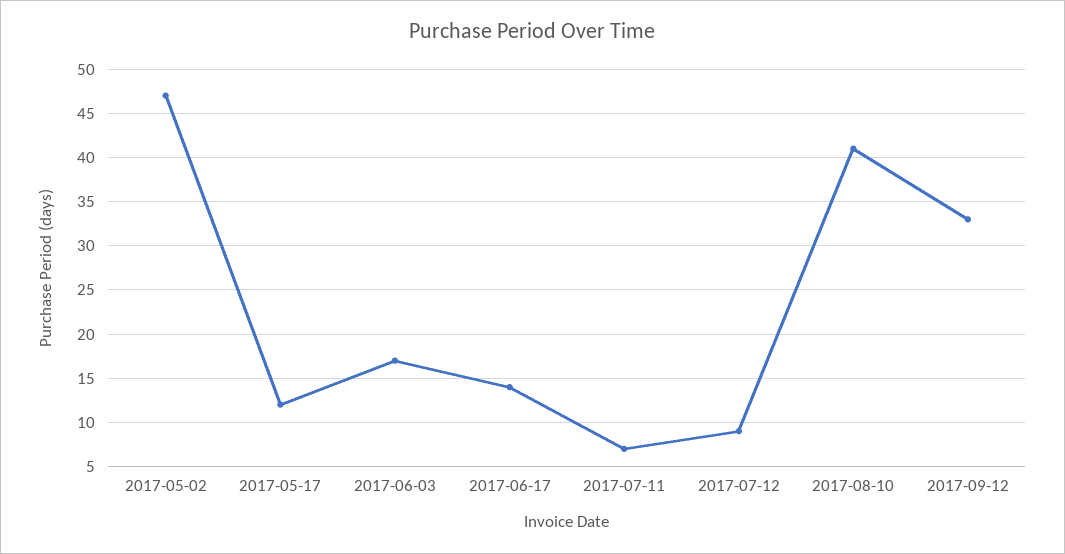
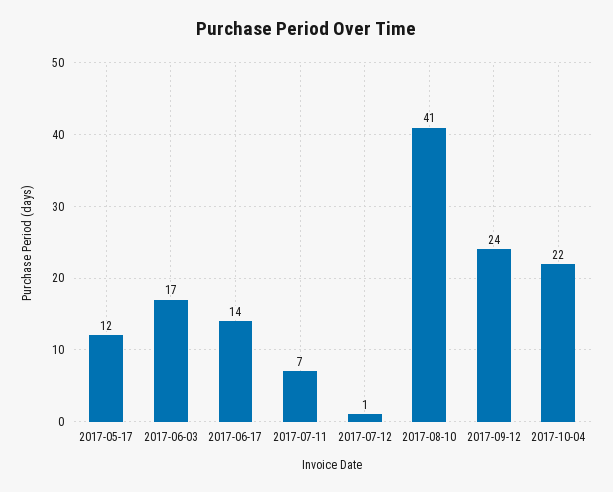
2017-05-02: 47 -> none
2017-07-12: 9 -> 1
2017-09-12: 33 -> 24
2017-10-04: none -> 22

